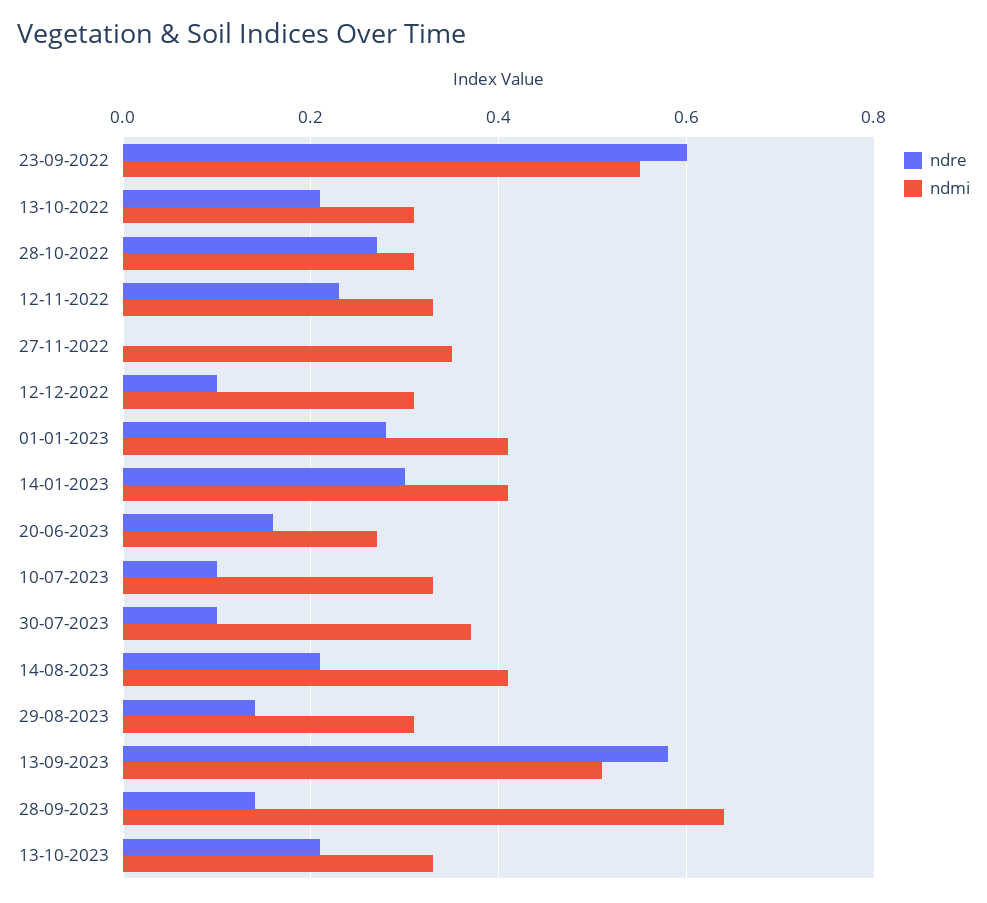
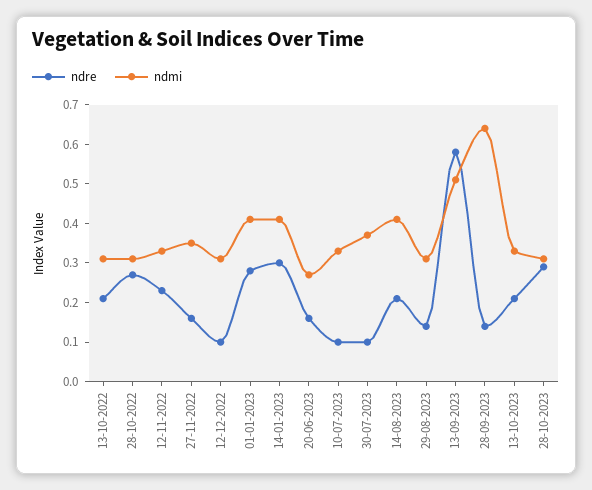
ndre, 23-09-2022: 0.6 -> none
ndmi, 23-09-2022: 0.55 -> none
ndre, 27-11-2022: 0 -> 0.15
ndre, 28-10-2023: none -> 0.3
ndmi, 28-10-2023: none -> 0.3

